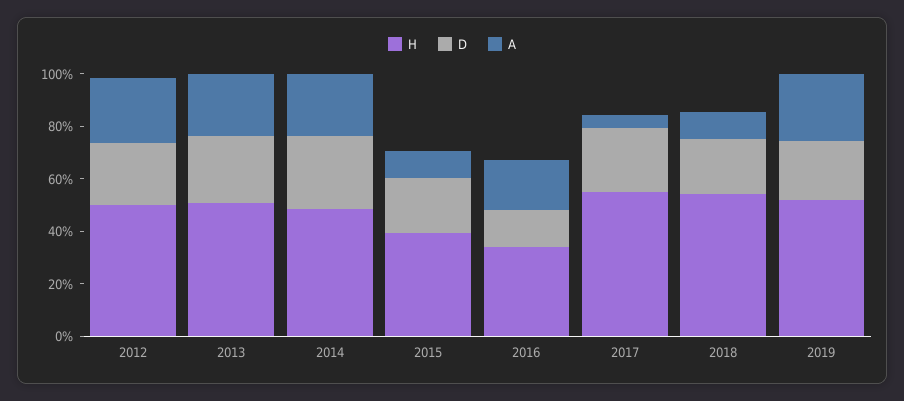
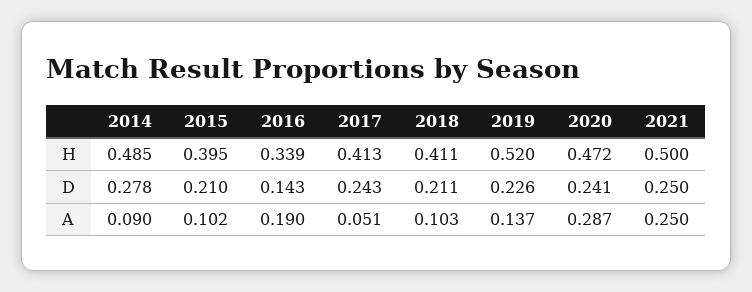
H, 2012: 0.5 -> none
D, 2012: 0.25 -> none
A, 2012: 0.25 -> none
H, 2013: 0.5 -> none
D, 2013: 0.25 -> none
A, 2013: 0.25 -> none
A, 2014: 0.25 -> 0.09
H, 2017: 0.55 -> 0.413
H, 2018: 0.55 -> 0.411
A, 2019: 0.25 -> 0.137
H, 2020: none -> 0.472
H, 2021: none -> 0.5
D, 2020: none -> 0.241
D, 2021: none -> 0.25
A, 2020: none -> 0.287
A, 2021: none -> 0.25

